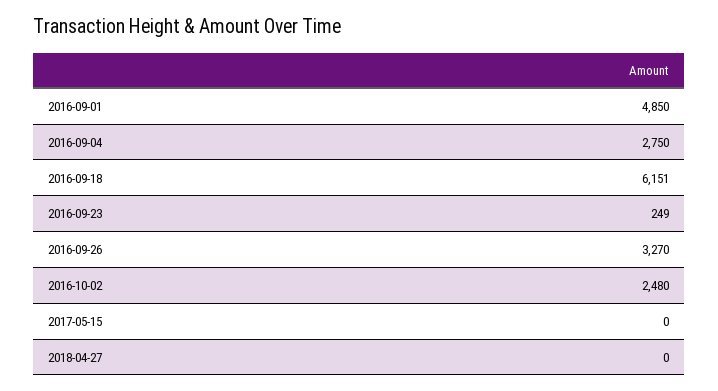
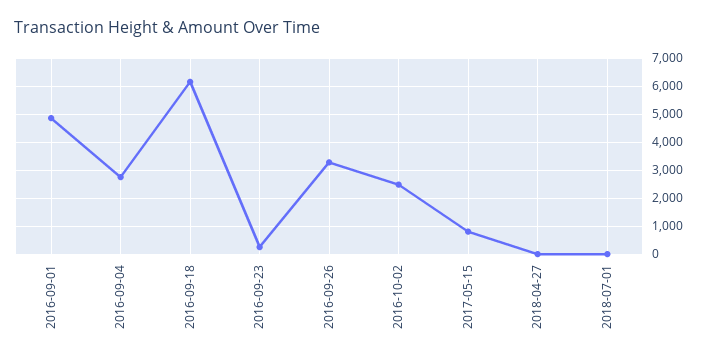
2017-05-15: 0 -> 750
2018-07-01: none -> 0

